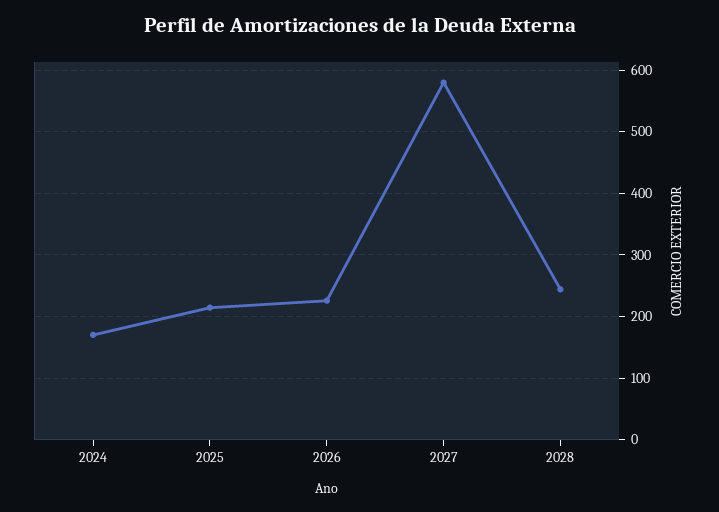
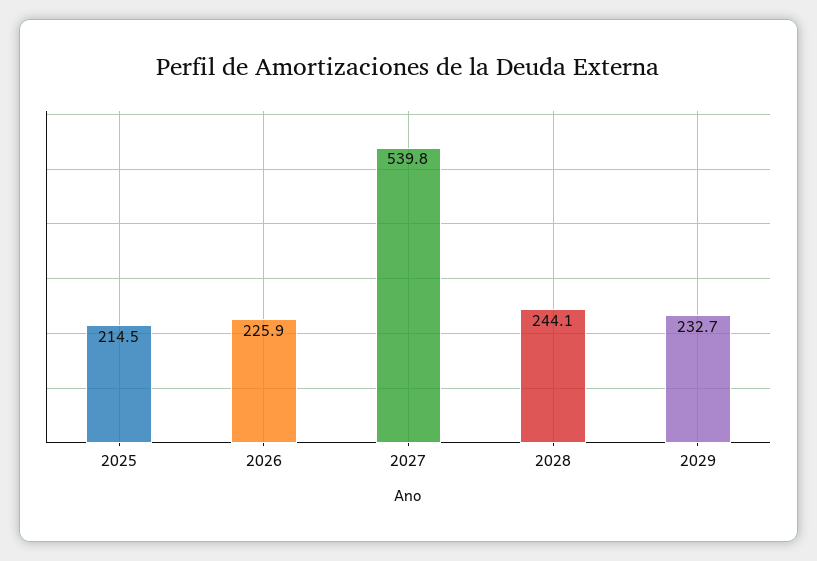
2024: 170 -> none
2027: 580 -> 539.8
2029: none -> 232.7

